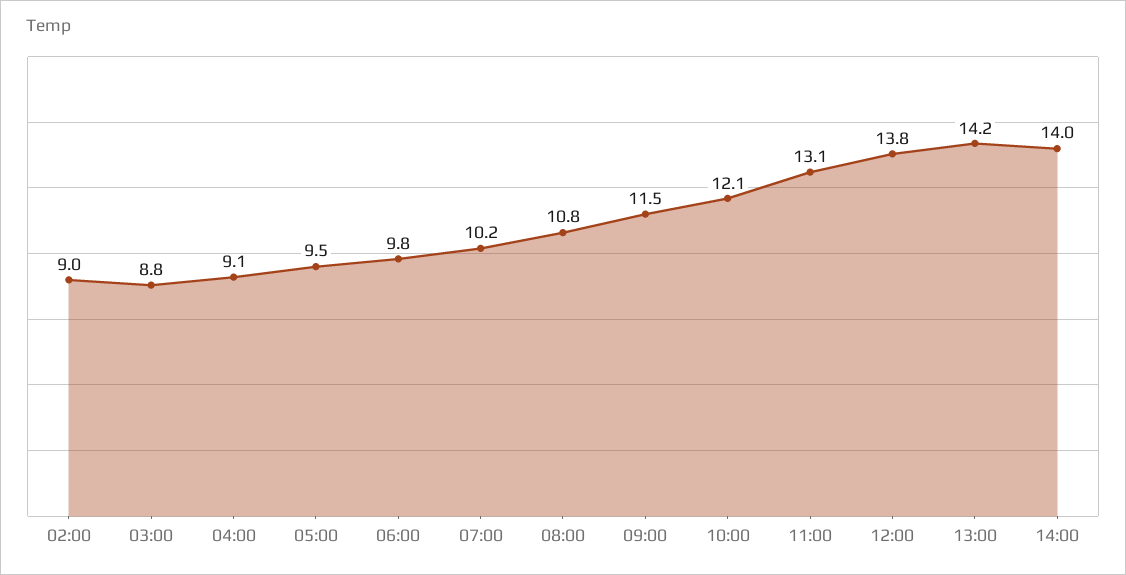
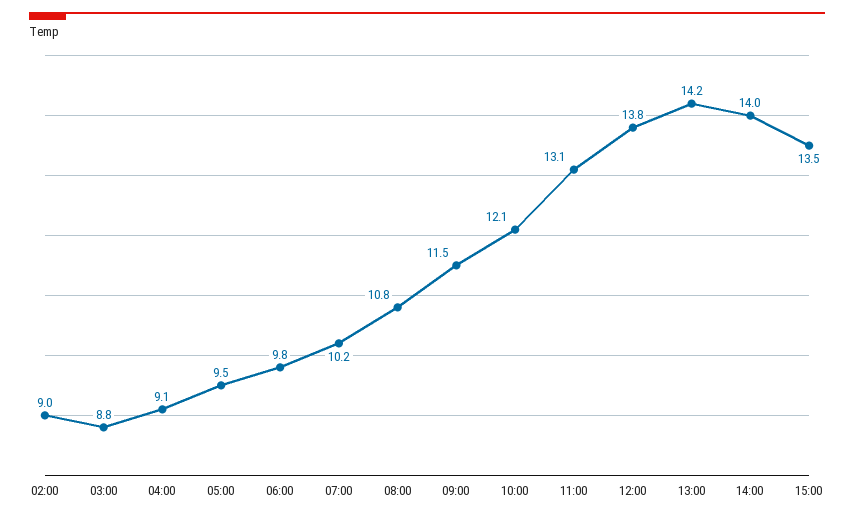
15:00: none -> 13.5

